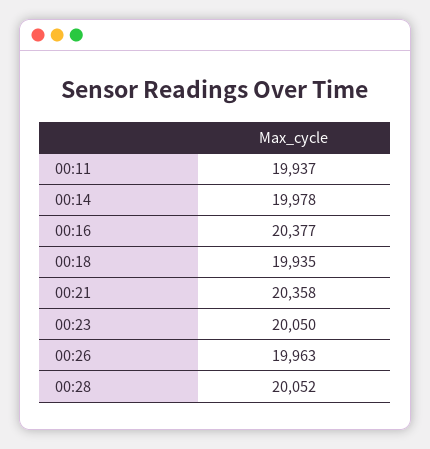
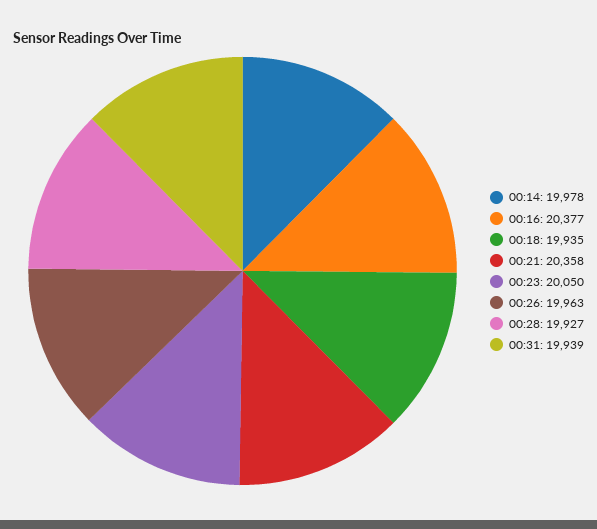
00:11: 19937 -> none
00:28: 20052 -> 19927
00:31: none -> 19939

